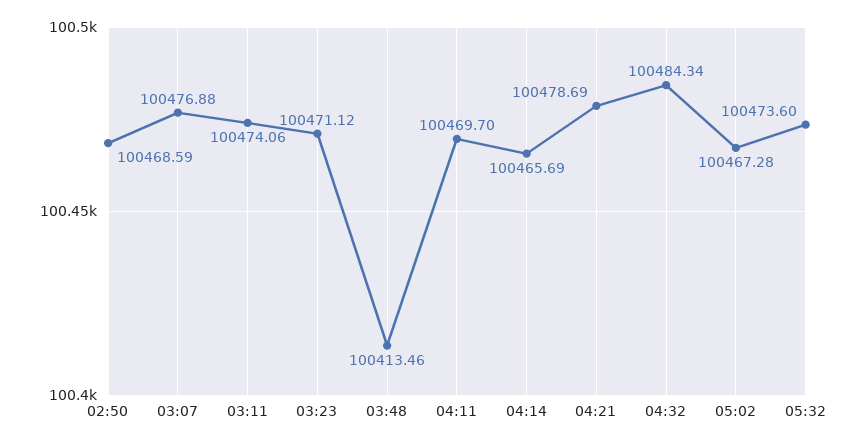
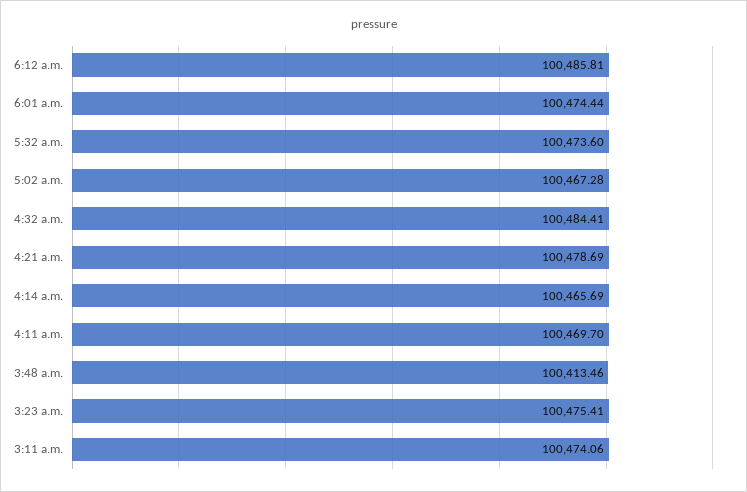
02:50: 100468.59 -> none
03:07: 100476.88 -> none
03:23: 100471.12 -> 100475.41
04:32: 100484.34 -> 100484.41
6:12 a.m.: none -> 100485.81
6:01 a.m.: none -> 100474.44

